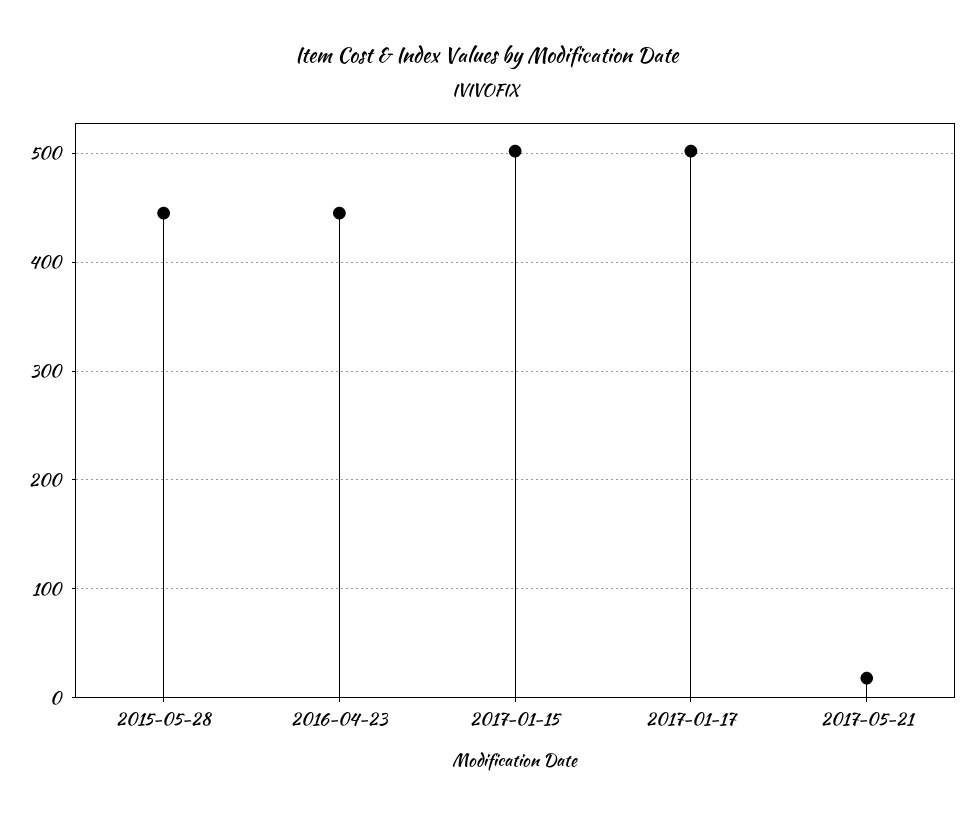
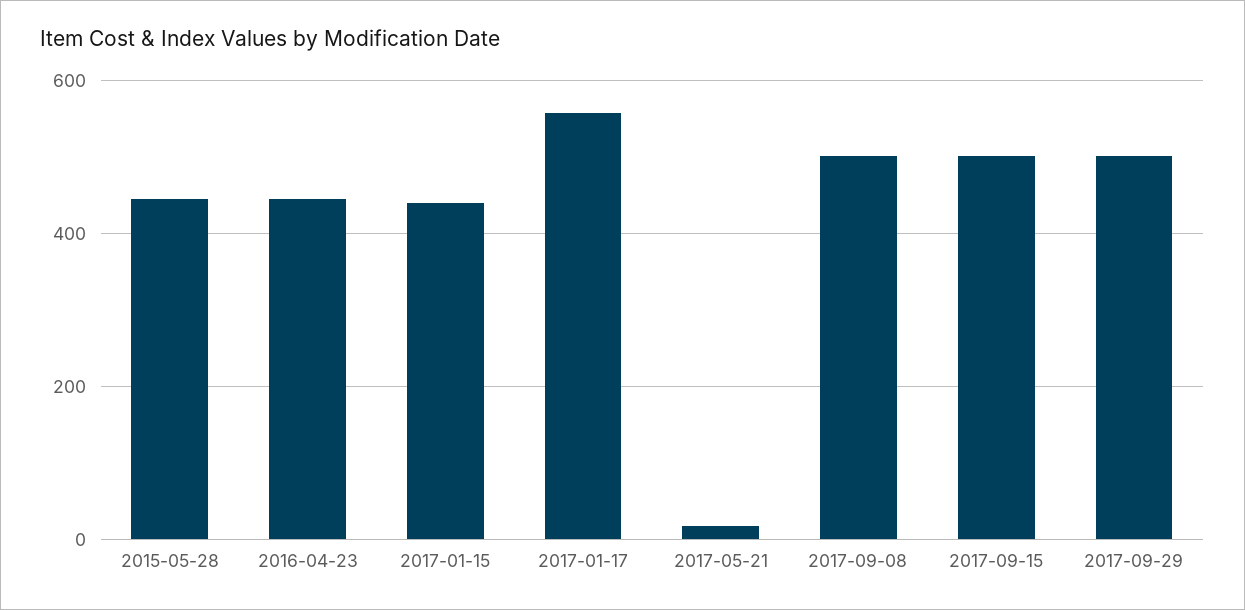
2017-01-15: 500 -> 440
2017-01-17: 500 -> 560
2017-09-08: none -> 500
2017-09-15: none -> 500
2017-09-29: none -> 500

